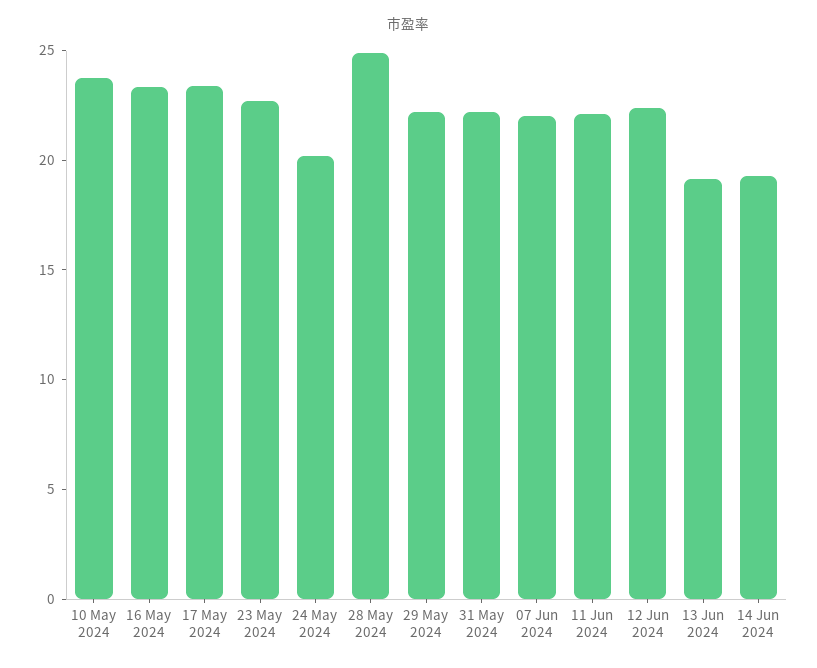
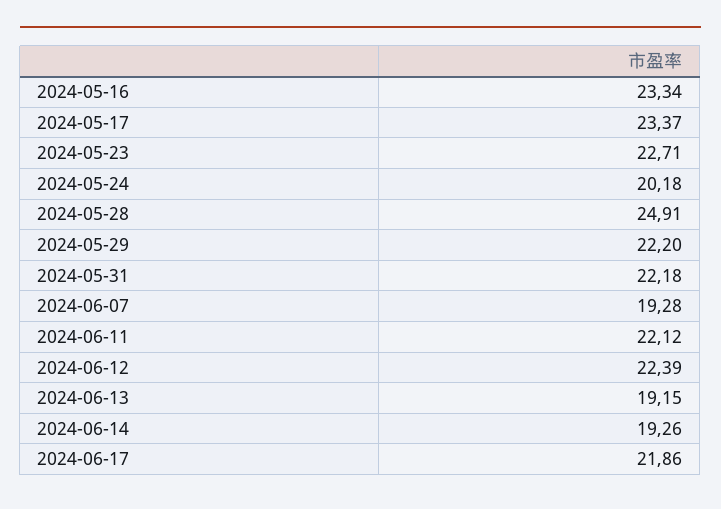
10 May 2024: 24 -> none
07 Jun 2024: 22 -> 19.28
2024-06-17: none -> 21.86

